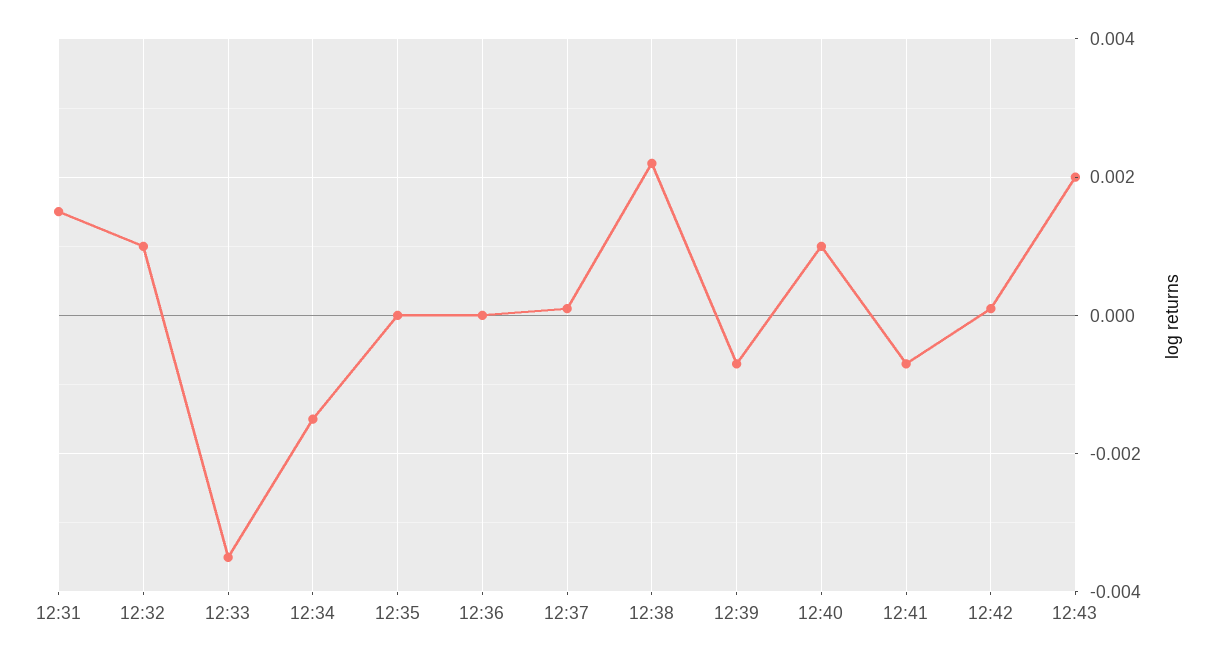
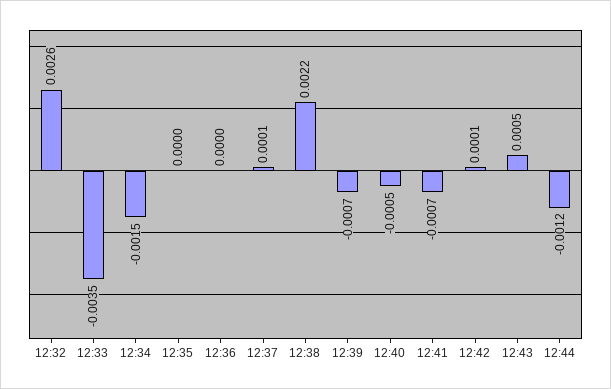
12:31: 0.0015 -> none
12:32: 0.001 -> 0.0026
12:40: 0.001 -> -0.0005
12:43: 0.002 -> 0.0005
12:44: none -> -0.0012

